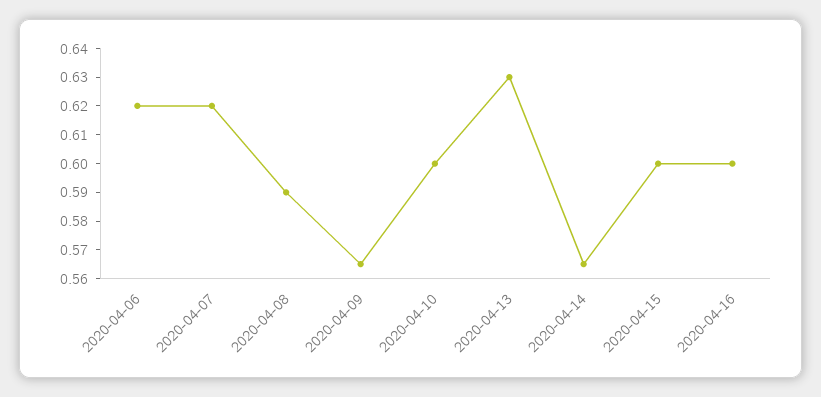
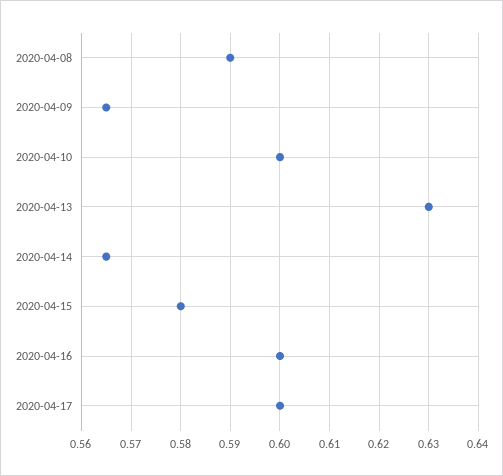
2020-04-06: 0.62 -> none
2020-04-07: 0.62 -> none
2020-04-15: 0.6 -> 0.58
2020-04-17: none -> 0.6

